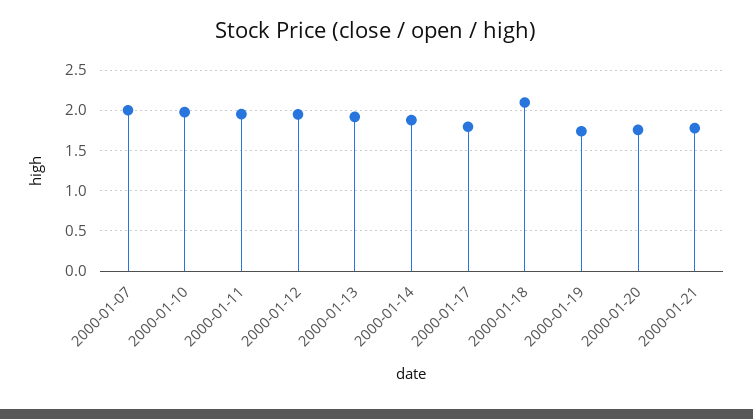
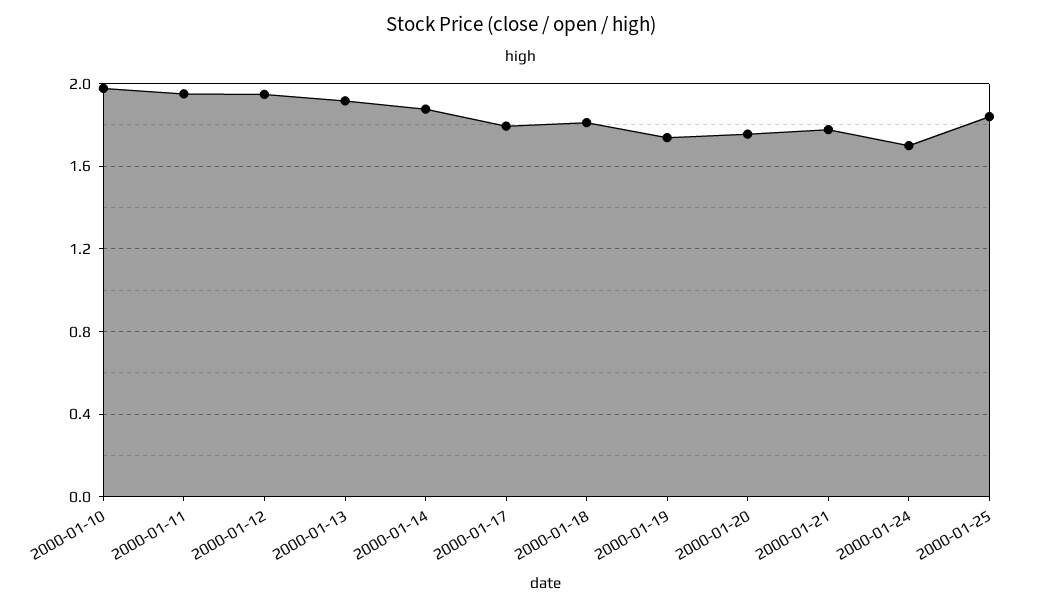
2000-01-07: 2 -> none
2000-01-18: 2.1 -> 1.8
2000-01-24: none -> 1.7
2000-01-25: none -> 1.85

